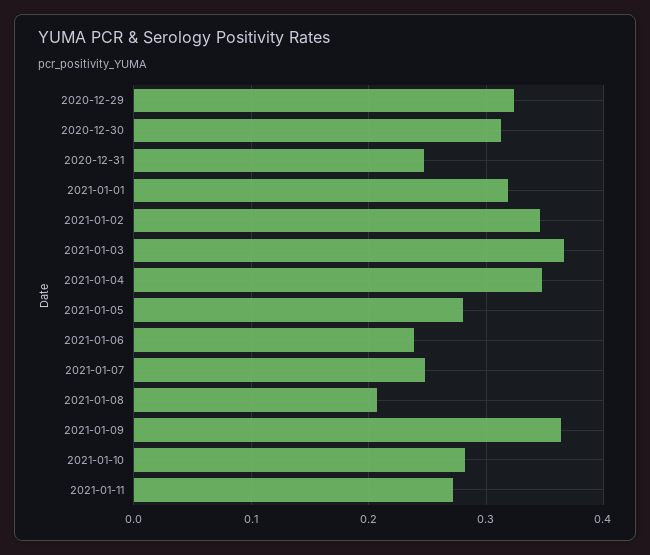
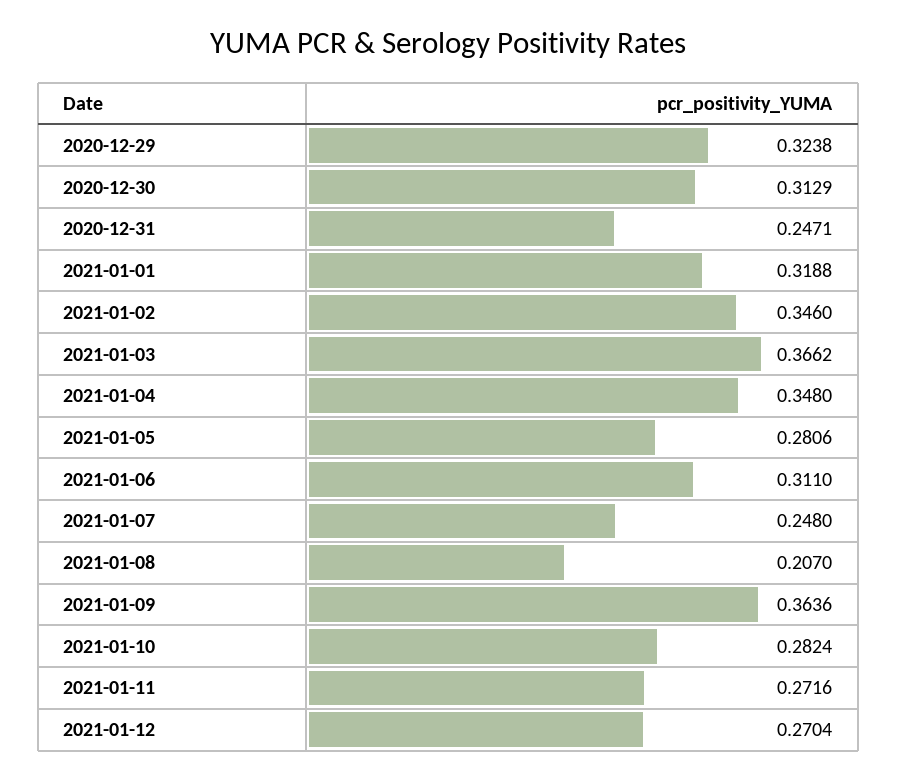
2021-01-06: 0.24 -> 0.311
2021-01-12: none -> 0.2704

